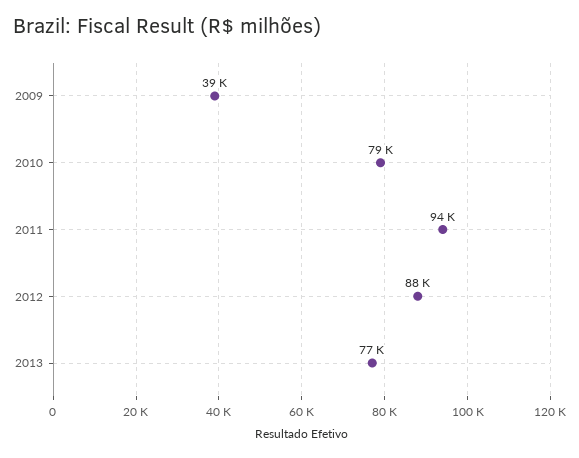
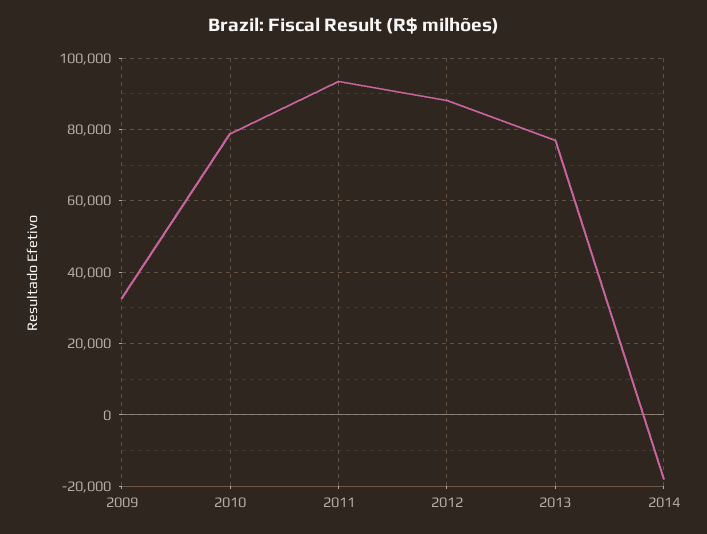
2009: 39000 -> 32000
2014: none -> -18000

